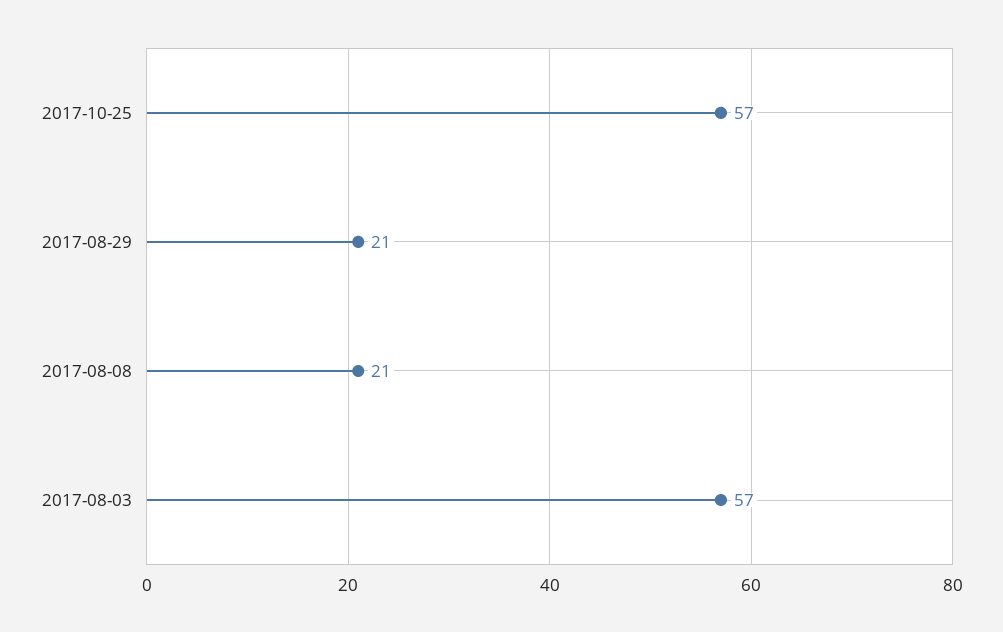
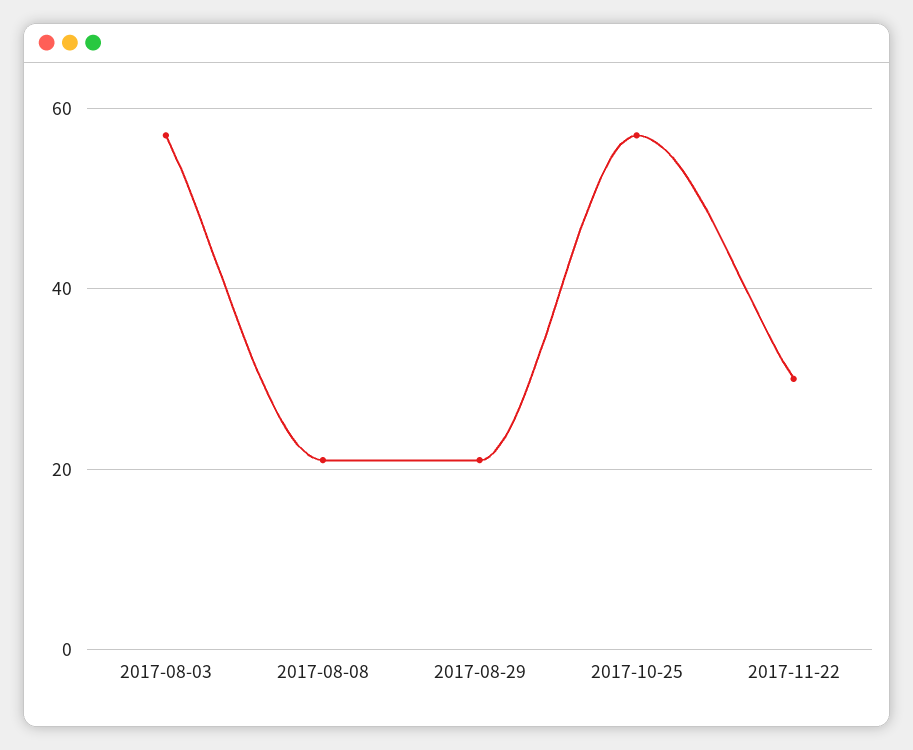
2017-11-22: none -> 30

